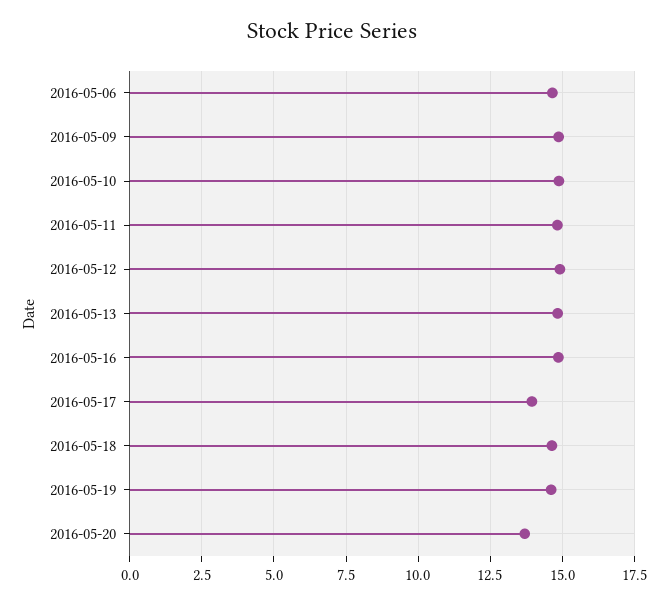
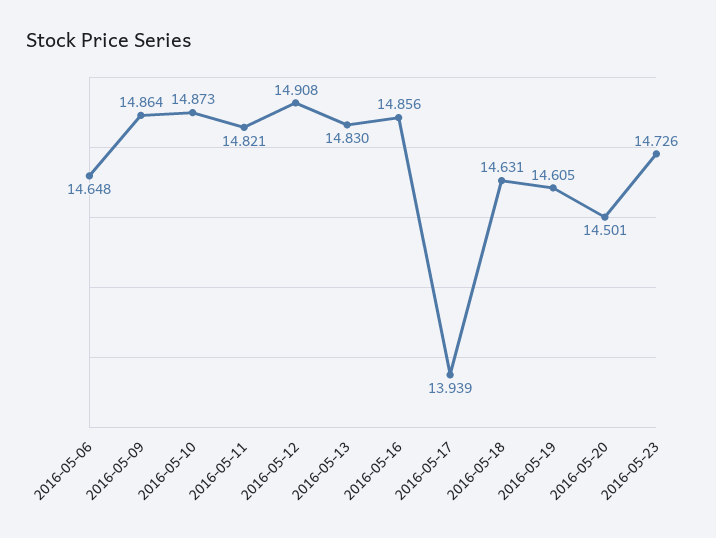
2016-05-20: 13.75 -> 14.501
2016-05-23: none -> 14.726

